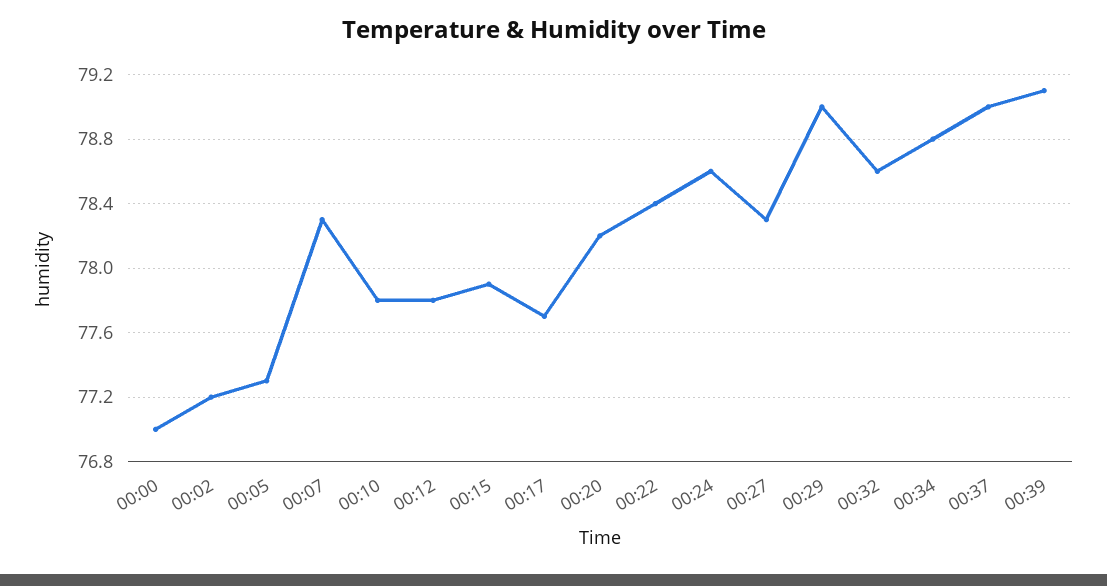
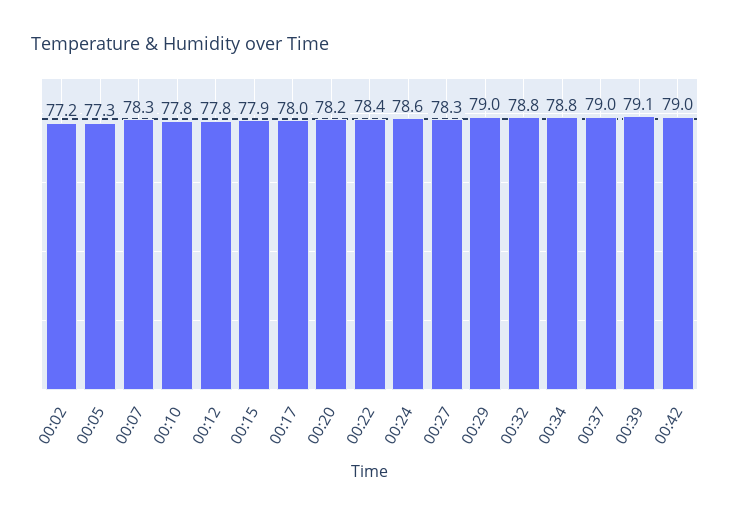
00:00: 77 -> none
00:17: 77.7 -> 78
00:32: 78.6 -> 78.8
00:42: none -> 79

